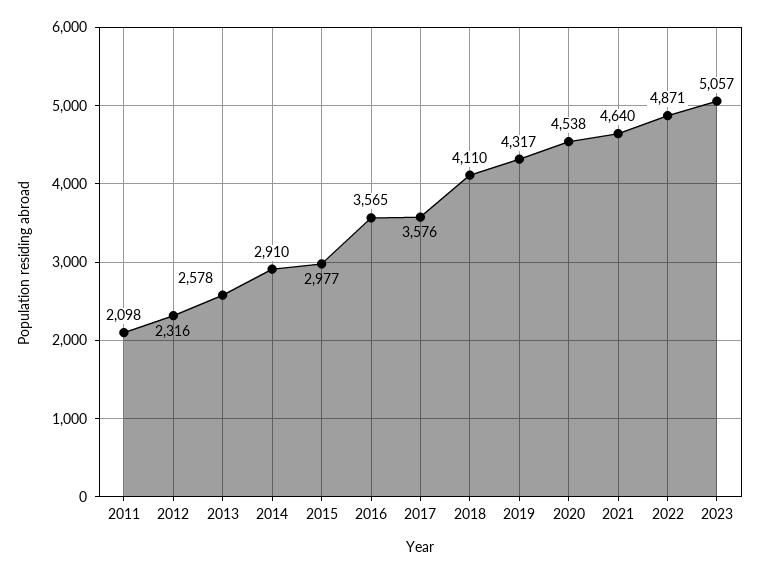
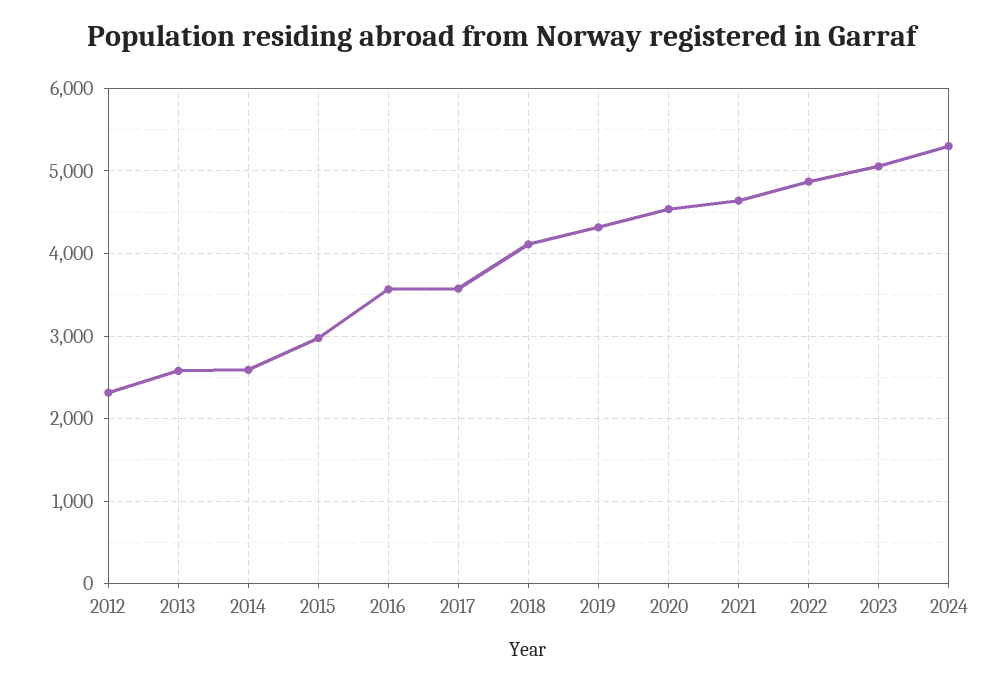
2011: 2098 -> none
2014: 2910 -> 2600
2024: none -> 5300

